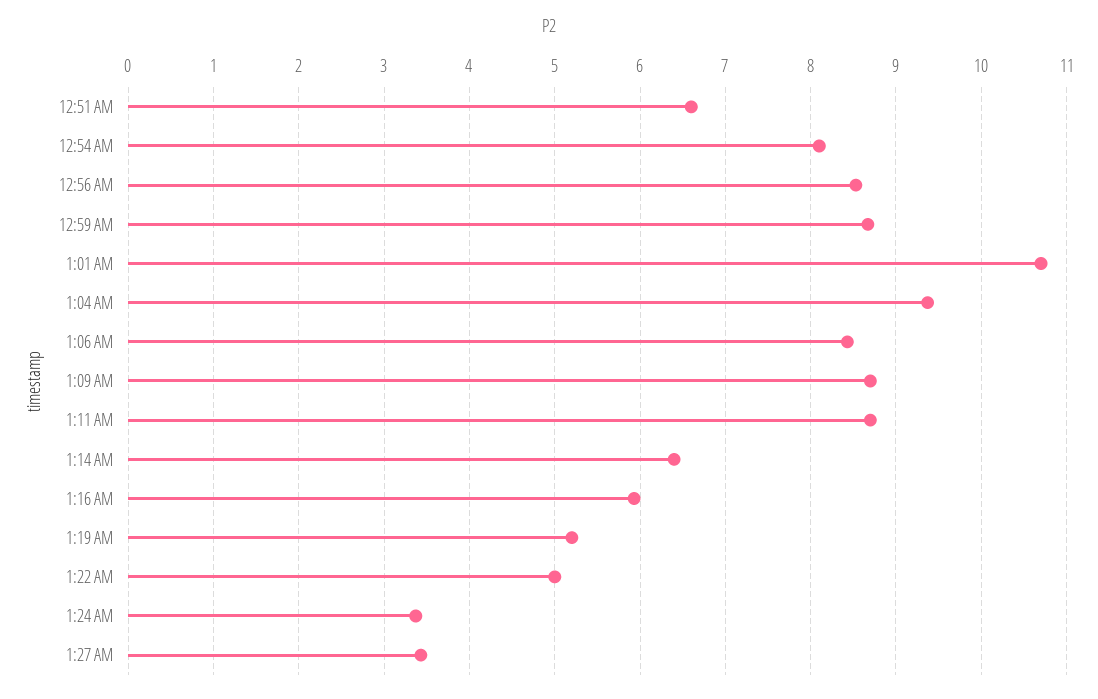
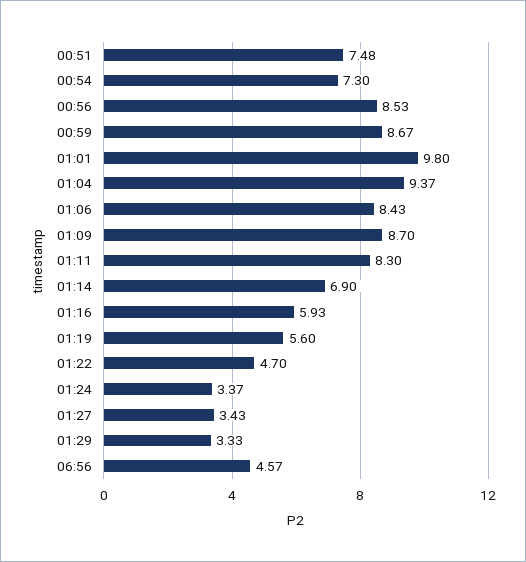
12:51 AM: 6.6 -> 7.48
12:54 AM: 8.1 -> 7.3
1:01 AM: 10.7 -> 9.8
1:11 AM: 8.7 -> 8.3
1:14 AM: 6.4 -> 6.9
1:19 AM: 5.2 -> 5.6
1:22 AM: 5 -> 4.7
01:29: none -> 3.33
06:56: none -> 4.57

